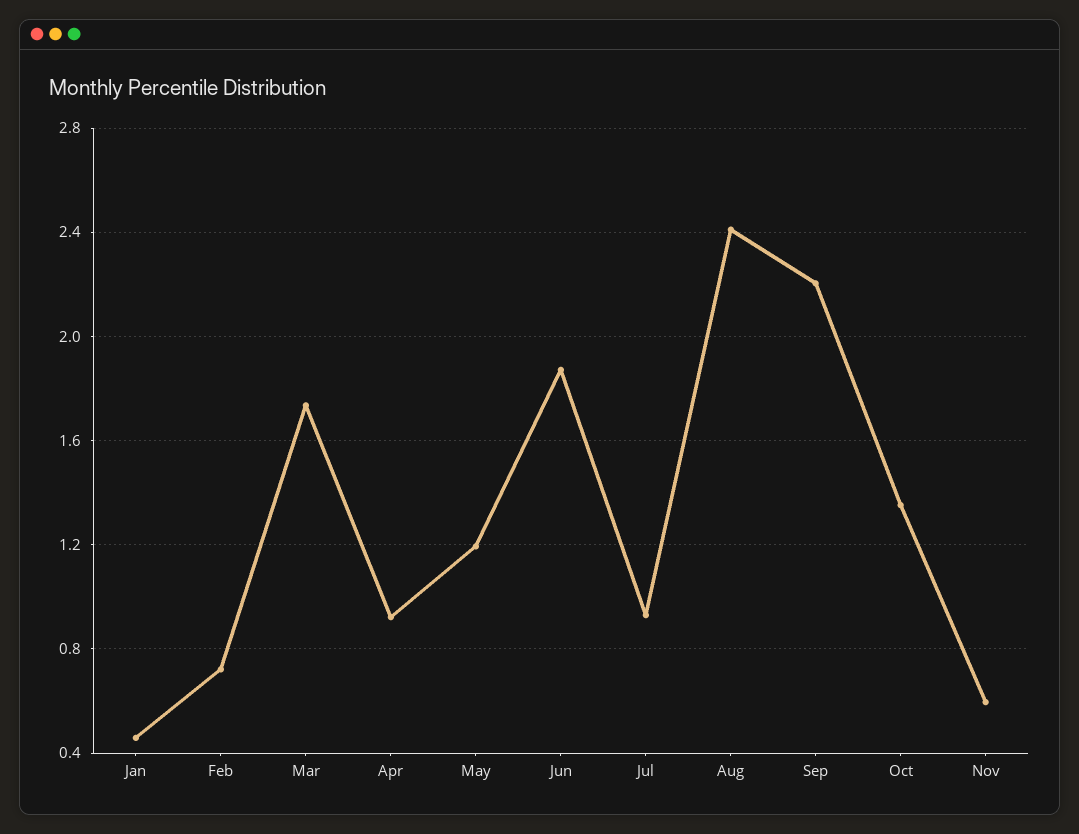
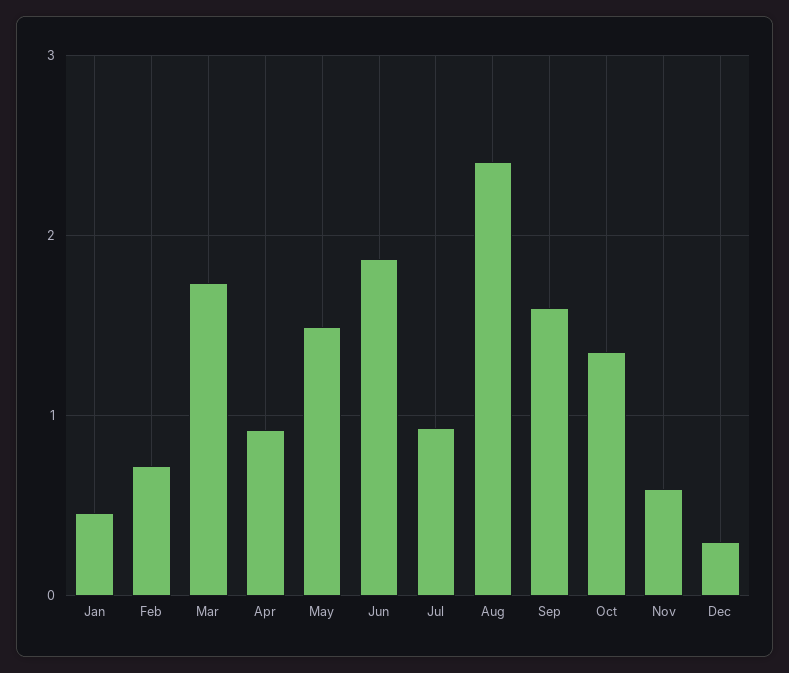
May: 1.2 -> 1.5
Sep: 2.2 -> 1.6
Dec: none -> 0.3

